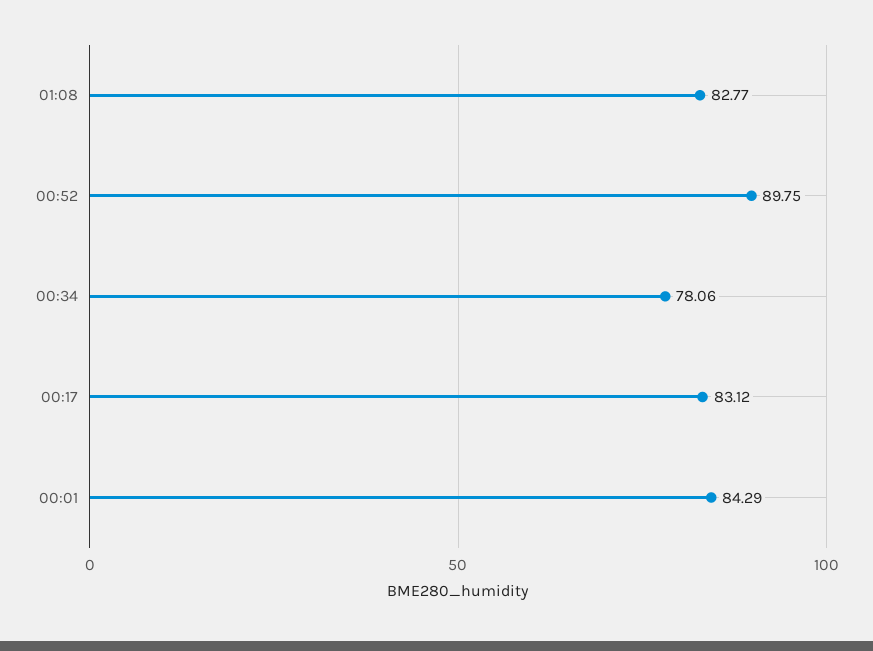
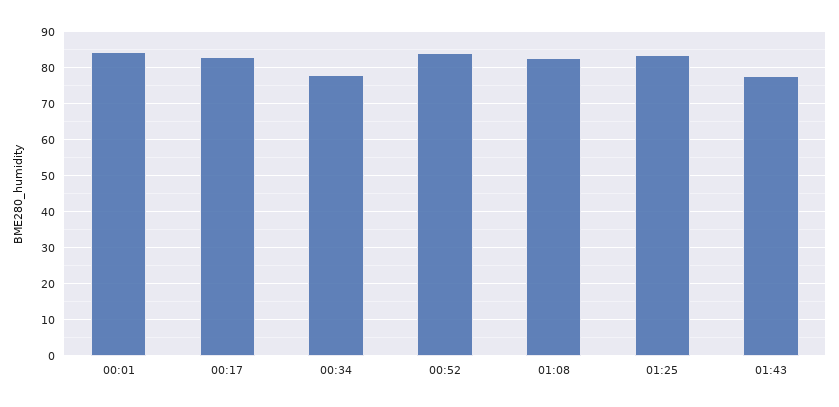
00:52: 89.75 -> 84
01:25: none -> 84
01:43: none -> 78

